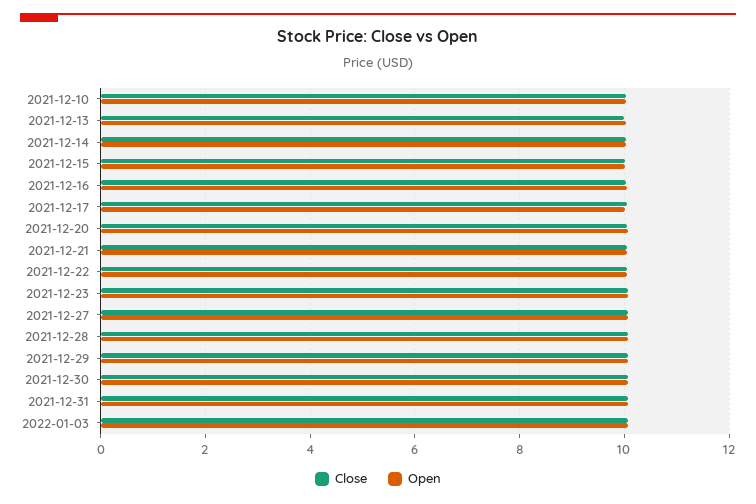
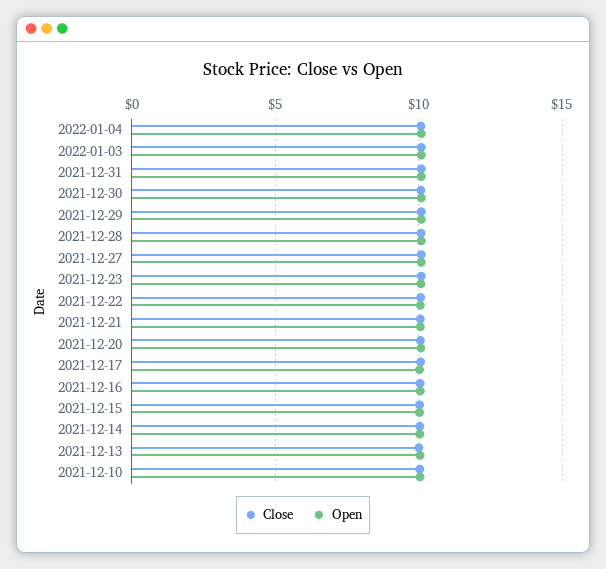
Close, 2022-01-04: none -> 10
Open, 2022-01-04: none -> 10

